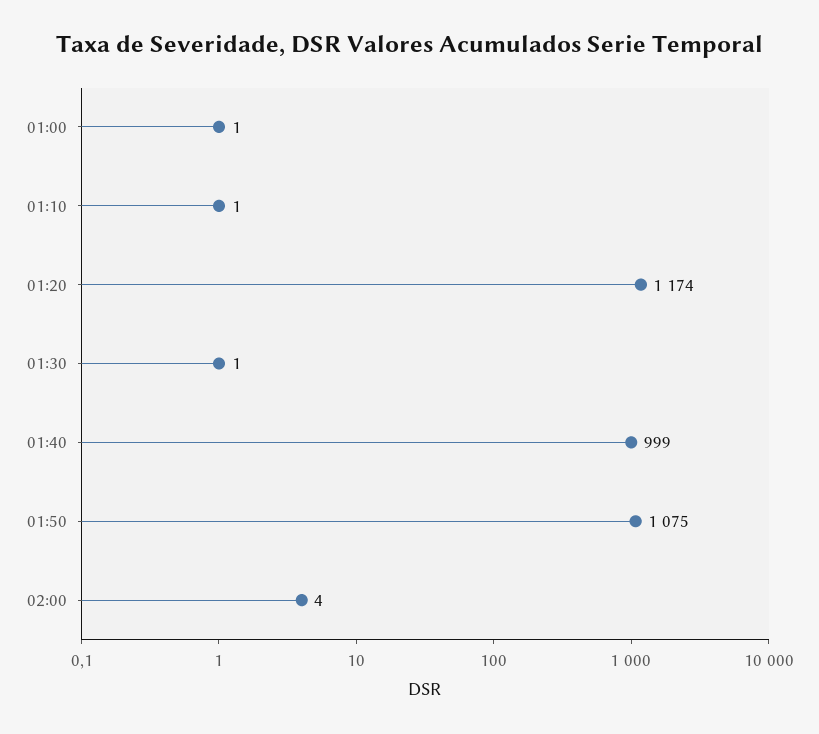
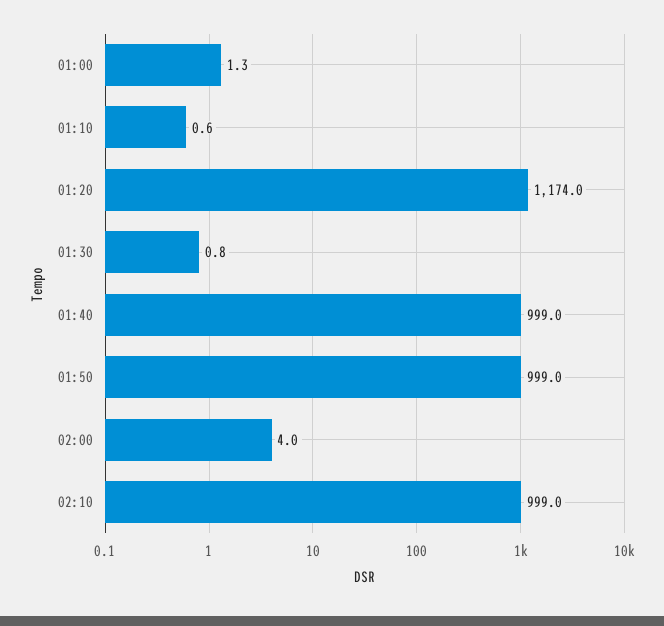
01:50: 1075 -> 999
02:10: none -> 999

